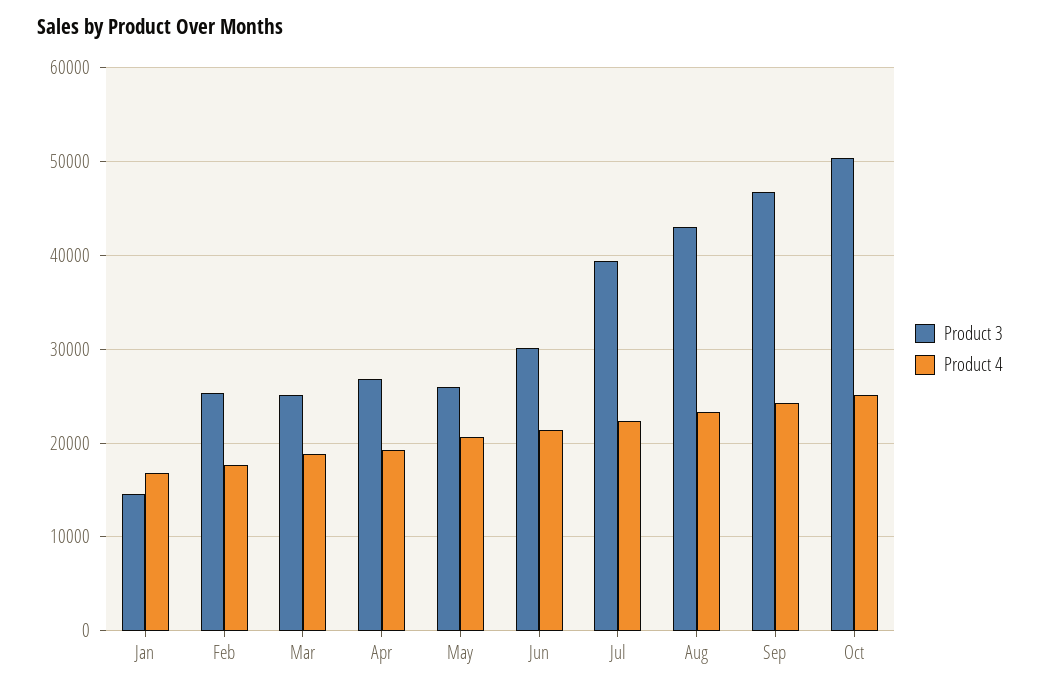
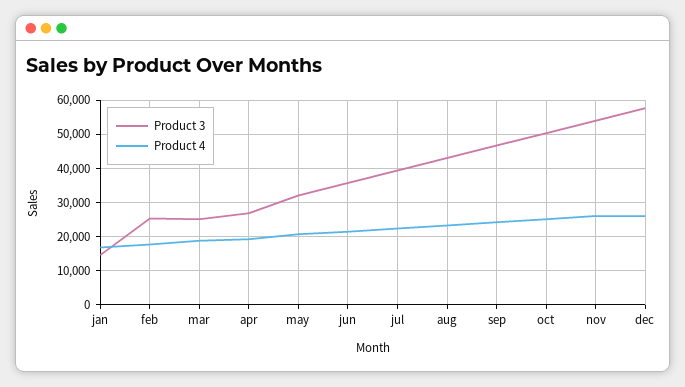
Product 3, May: 26000 -> 32000
Product 3, Jun: 30000 -> 36000
Product 3, nov: none -> 54000
Product 4, nov: none -> 26000
Product 3, dec: none -> 58000
Product 4, dec: none -> 26000

